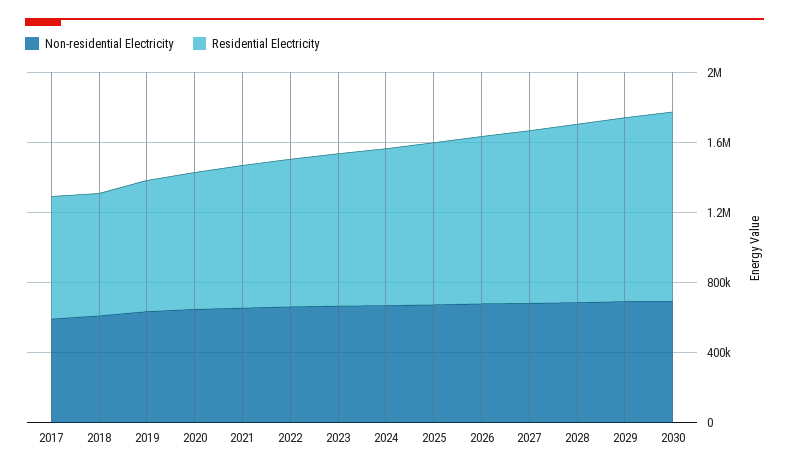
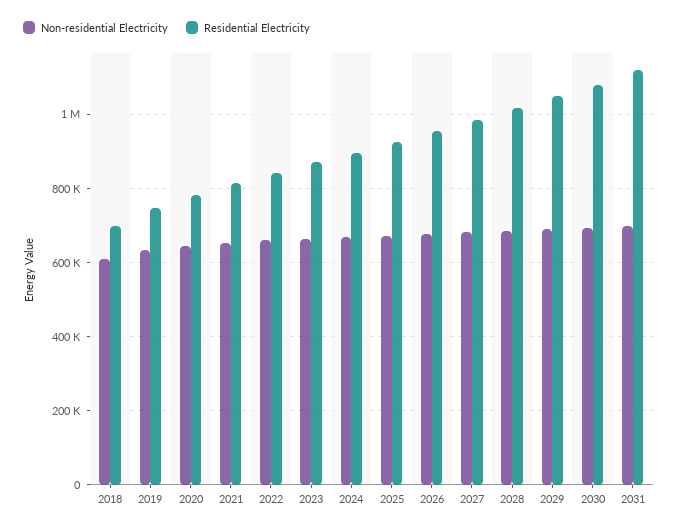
Non-residential Electricity, 2017: 600000 -> none
Residential Electricity, 2017: 700000 -> none
Non-residential Electricity, 2031: none -> 700000
Residential Electricity, 2031: none -> 1120000

